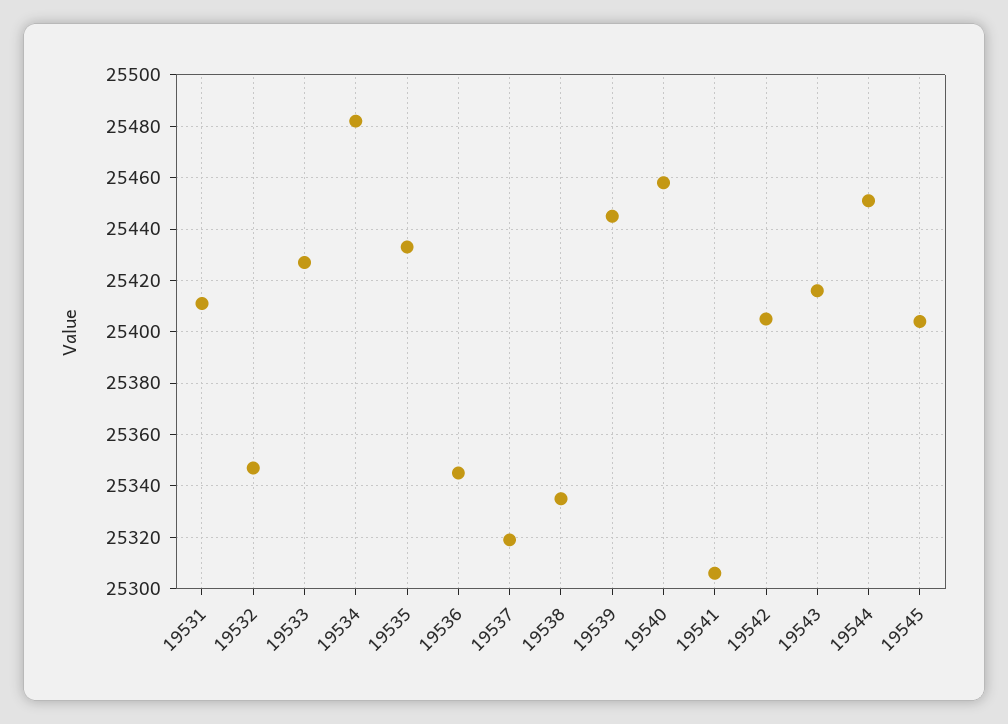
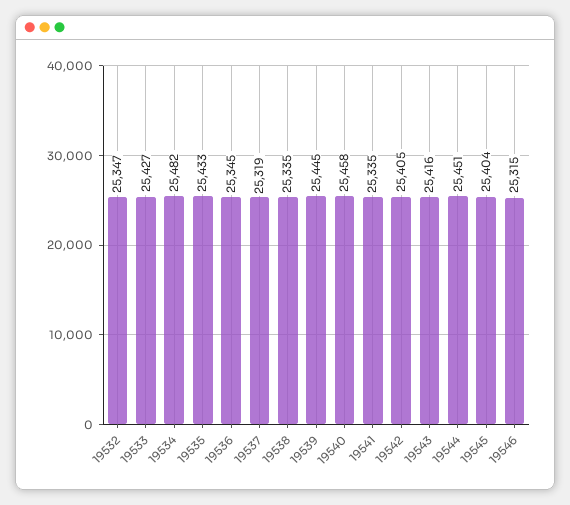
19531: 25410 -> none
19541: 25305 -> 25335
19546: none -> 25315

